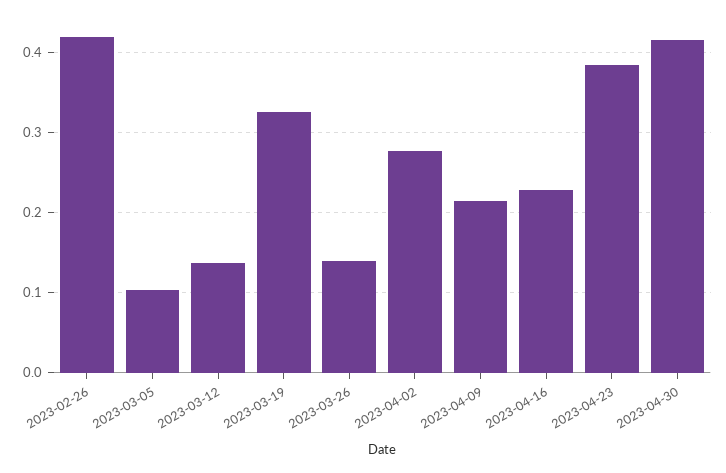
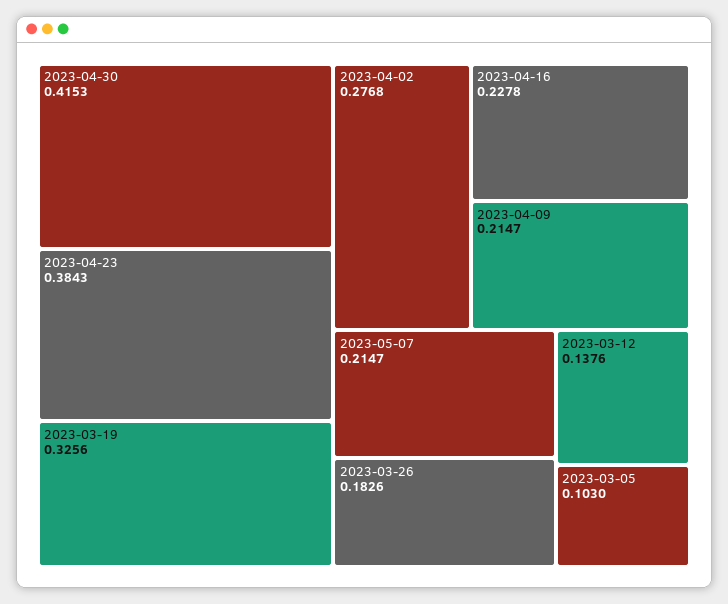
2023-02-26: 0.42 -> none
2023-03-26: 0.14 -> 0.1826
2023-05-07: none -> 0.2147

